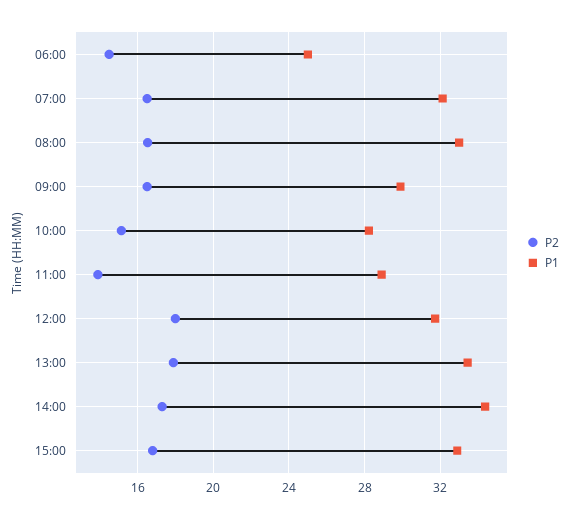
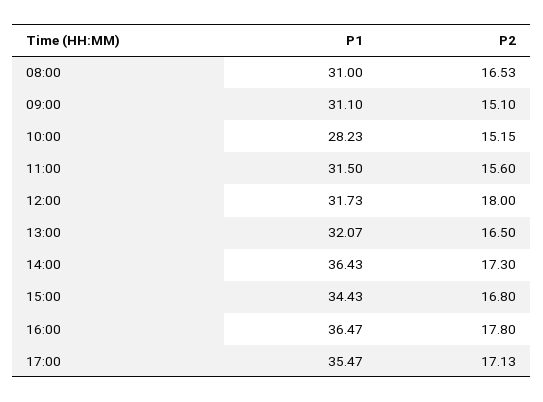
P2, 06:00: 14.5 -> none
P1, 06:00: 25 -> none
P2, 07:00: 16.5 -> none
P1, 07:00: 32 -> none
P1, 08:00: 33 -> 31
P2, 09:00: 16.5 -> 15.1
P1, 09:00: 30 -> 31.1
P2, 11:00: 14 -> 15.6
P1, 11:00: 29 -> 31.5
P2, 13:00: 18 -> 16.5
P1, 13:00: 33.5 -> 32.07
P1, 14:00: 34.5 -> 36.43
P1, 15:00: 33 -> 34.43
P1, 16:00: none -> 36.47
P2, 16:00: none -> 17.8
P1, 17:00: none -> 35.47
P2, 17:00: none -> 17.13

